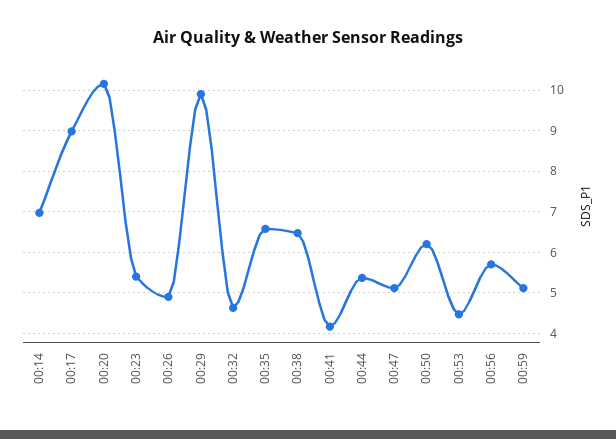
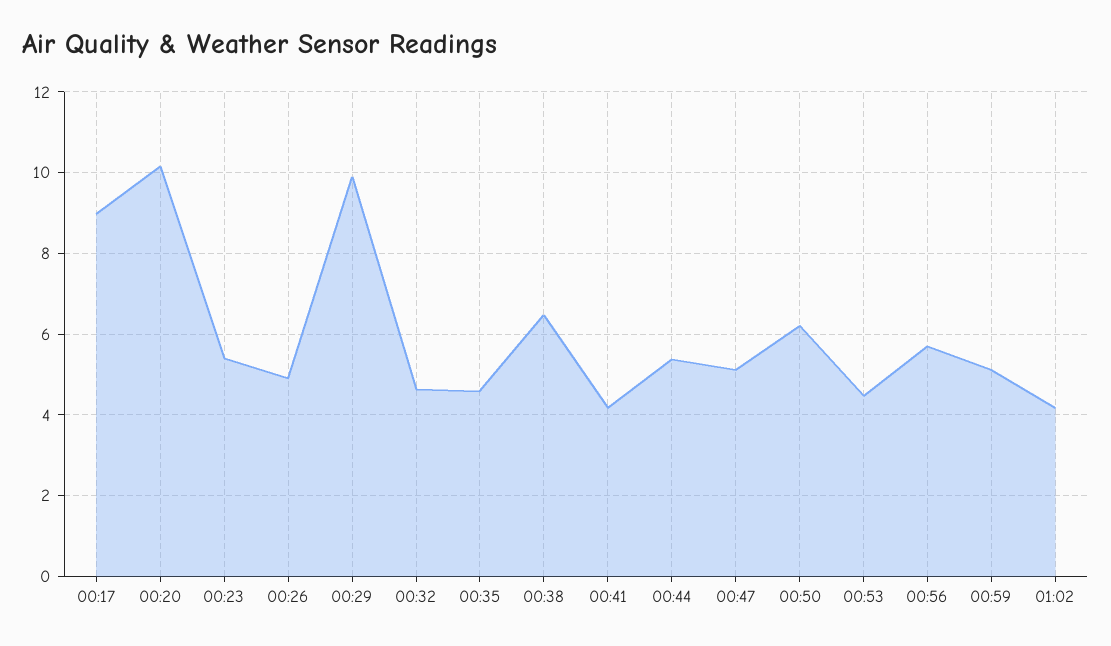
00:14: 7 -> none
00:35: 6.6 -> 4.6
01:02: none -> 4.2

